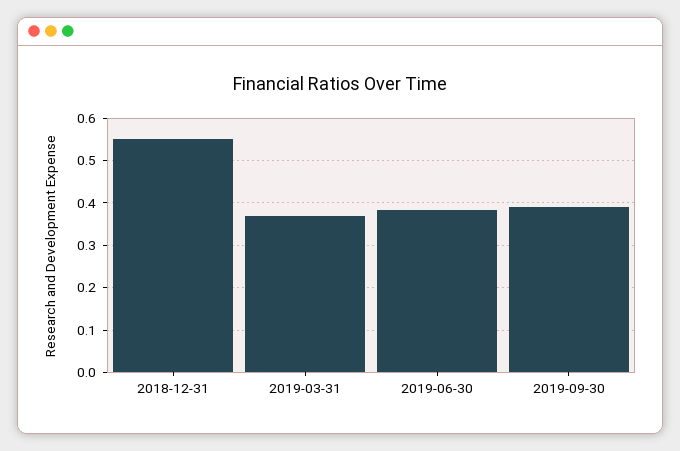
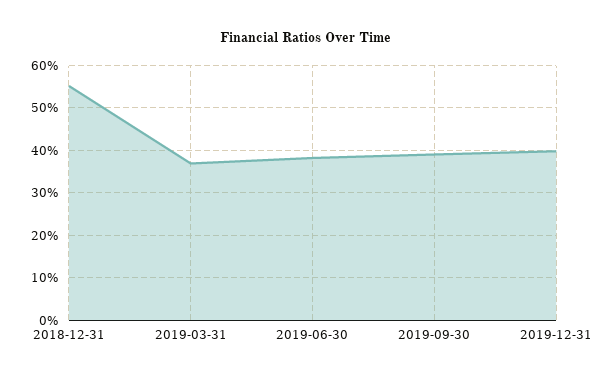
2019-12-31: none -> 0.4

